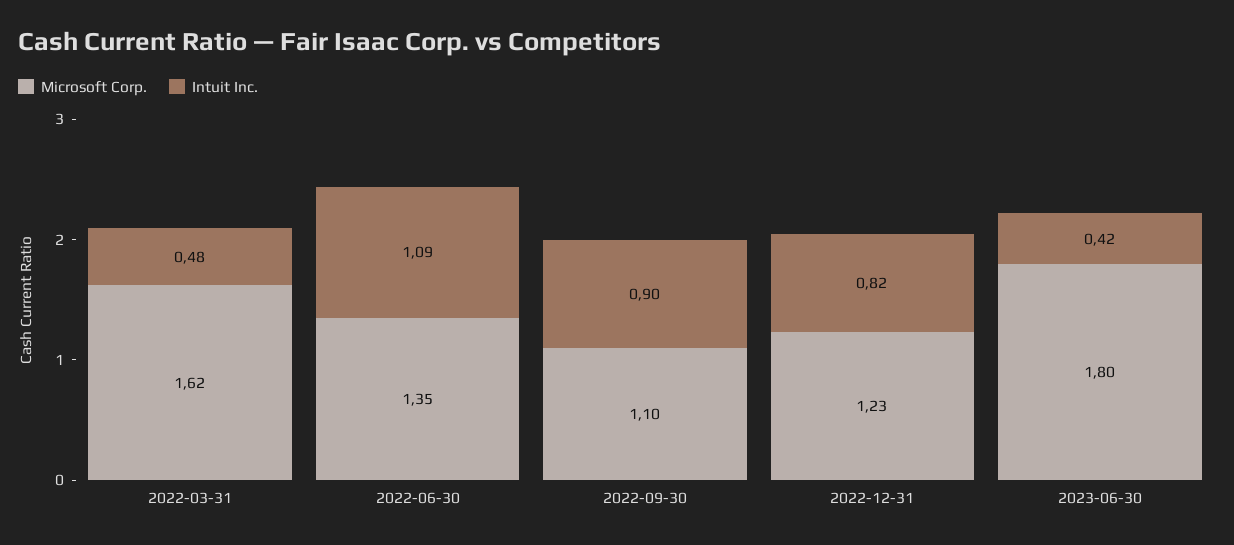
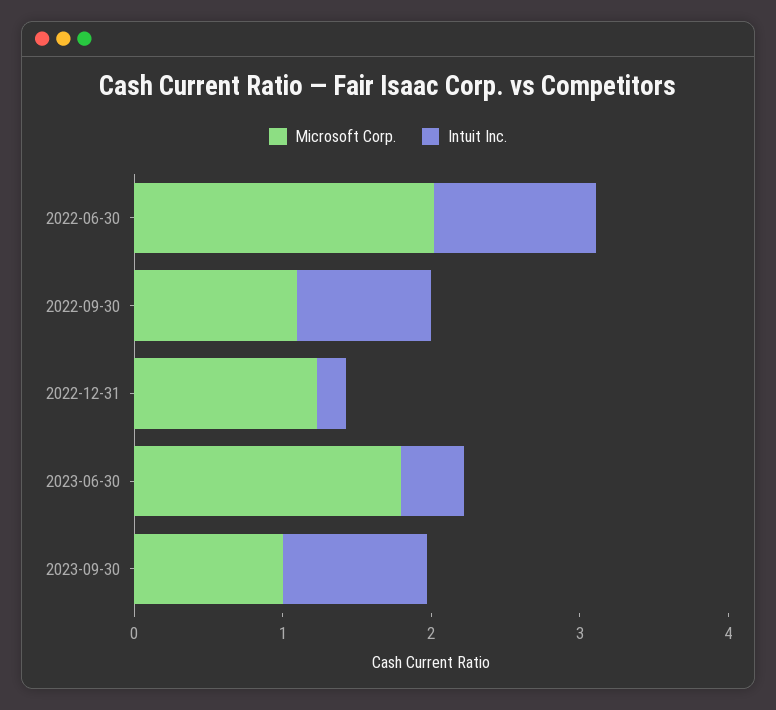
Microsoft Corp., 2022-03-31: 1.62 -> none
Intuit Inc., 2022-03-31: 0.48 -> none
Microsoft Corp., 2022-06-30: 1.35 -> 2
Intuit Inc., 2022-12-31: 0.82 -> 0.2
Microsoft Corp., 2023-09-30: none -> 1
Intuit Inc., 2023-09-30: none -> 1

